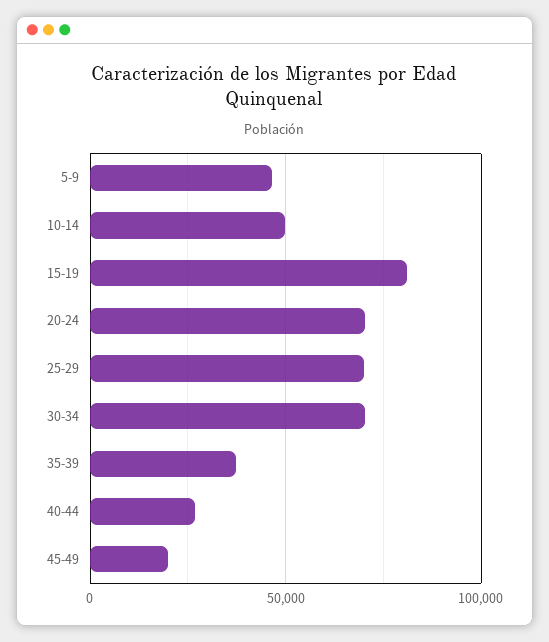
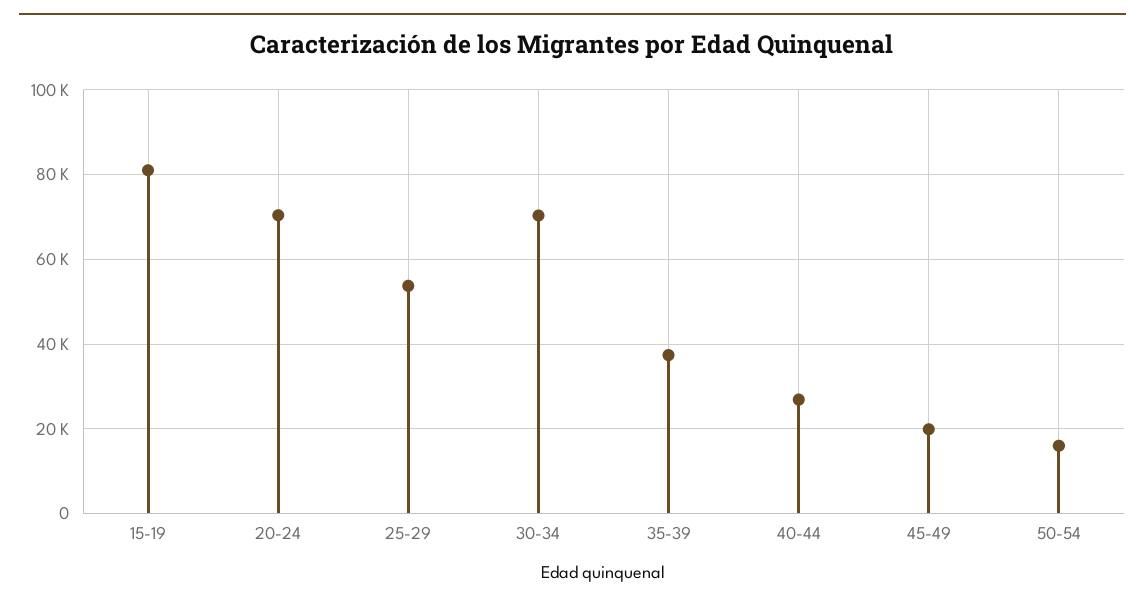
5-9: 45000 -> none
10-14: 50000 -> none
25-29: 70000 -> 54000
50-54: none -> 16000

